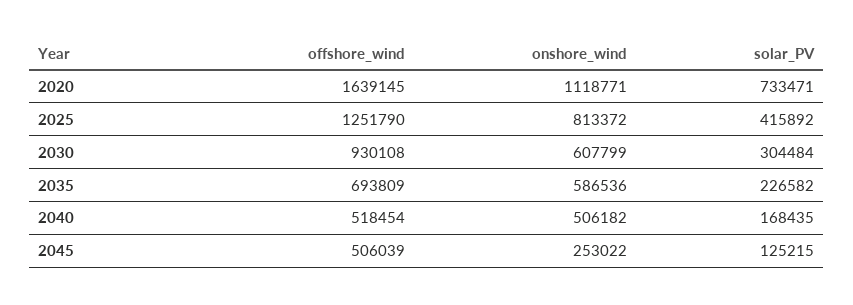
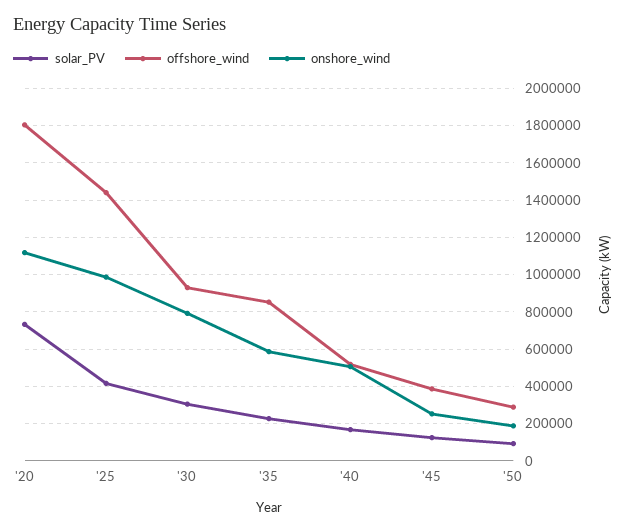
offshore_wind, 2020: 1639145 -> 1800000
offshore_wind, 2025: 1251790 -> 1450000
onshore_wind, 2025: 813372 -> 1000000
onshore_wind, 2030: 607799 -> 800000
offshore_wind, 2035: 693809 -> 850000
offshore_wind, 2045: 506039 -> 400000
solar_PV, '50: none -> 100000
offshore_wind, '50: none -> 300000
onshore_wind, '50: none -> 200000

